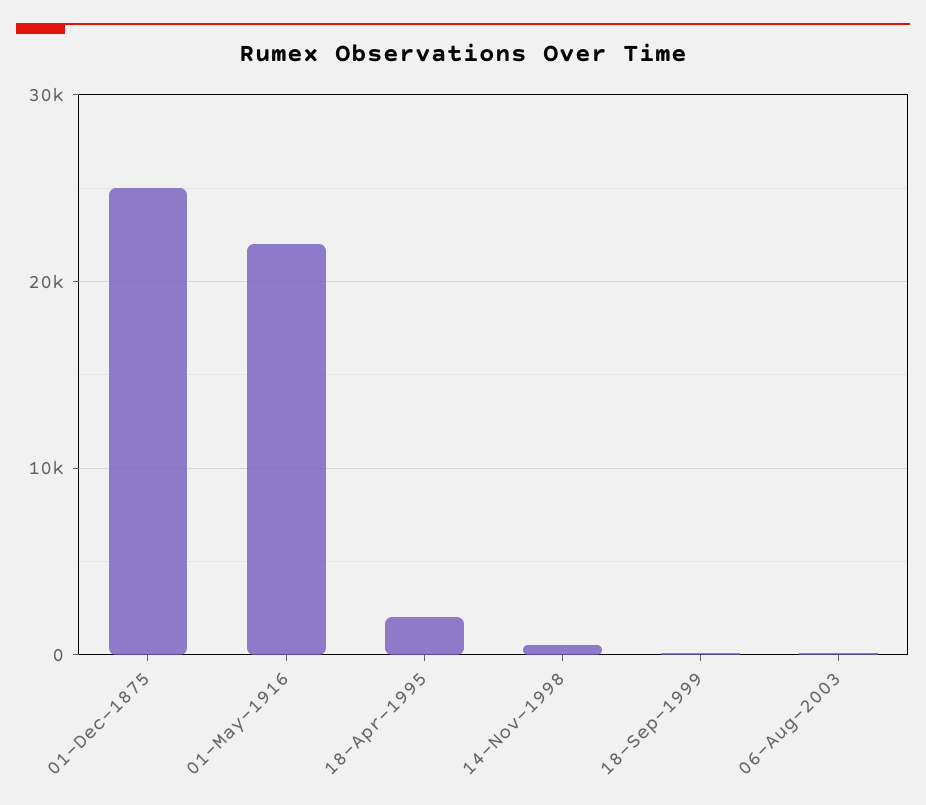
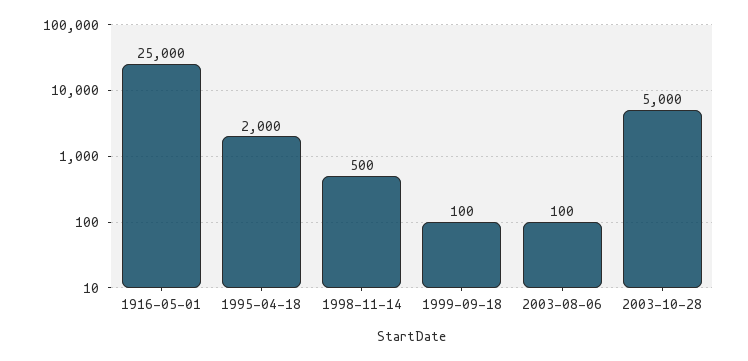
01-Dec-1875: 25000 -> none
01-May-1916: 22000 -> 25000
2003-10-28: none -> 5000

